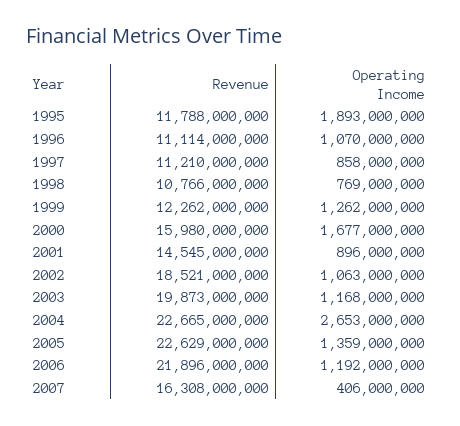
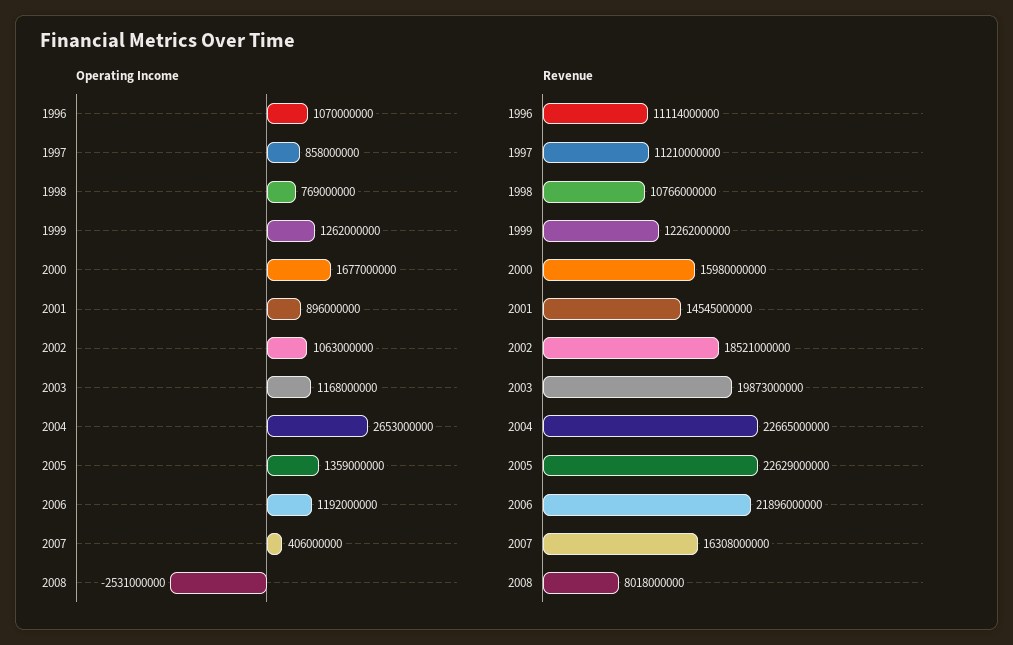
Revenue, 1995: 11788000000 -> none
Operating Income, 1995: 1893000000 -> none
Operating Income, 2008: none -> -2531000000
Revenue, 2008: none -> 8018000000

